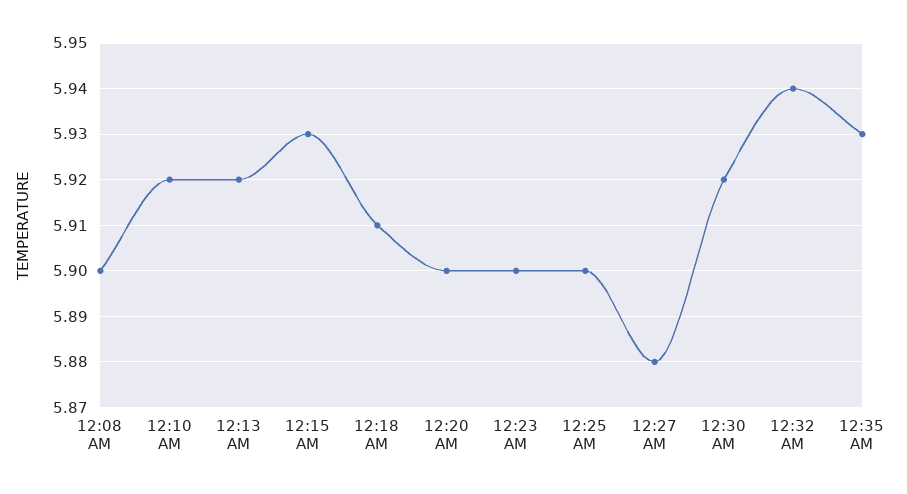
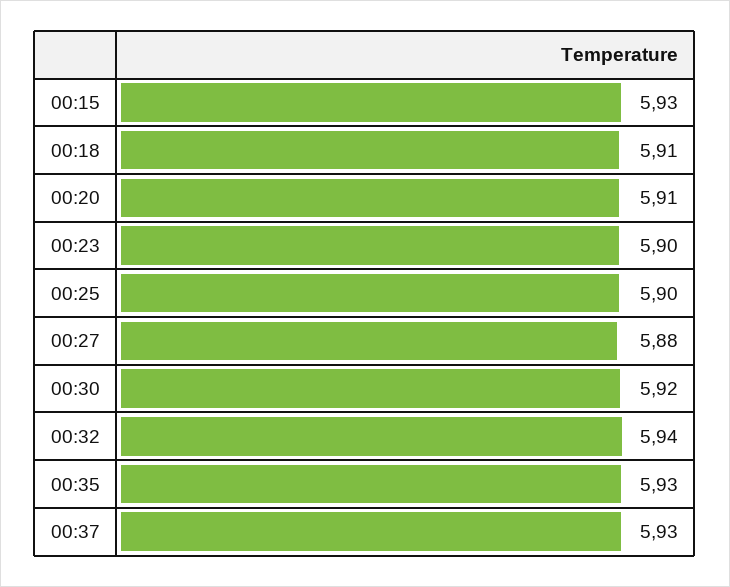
12:08 AM: 5.9 -> none
12:10 AM: 5.92 -> none
12:13 AM: 5.92 -> none
12:20 AM: 5.9 -> 5.91
00:37: none -> 5.93

